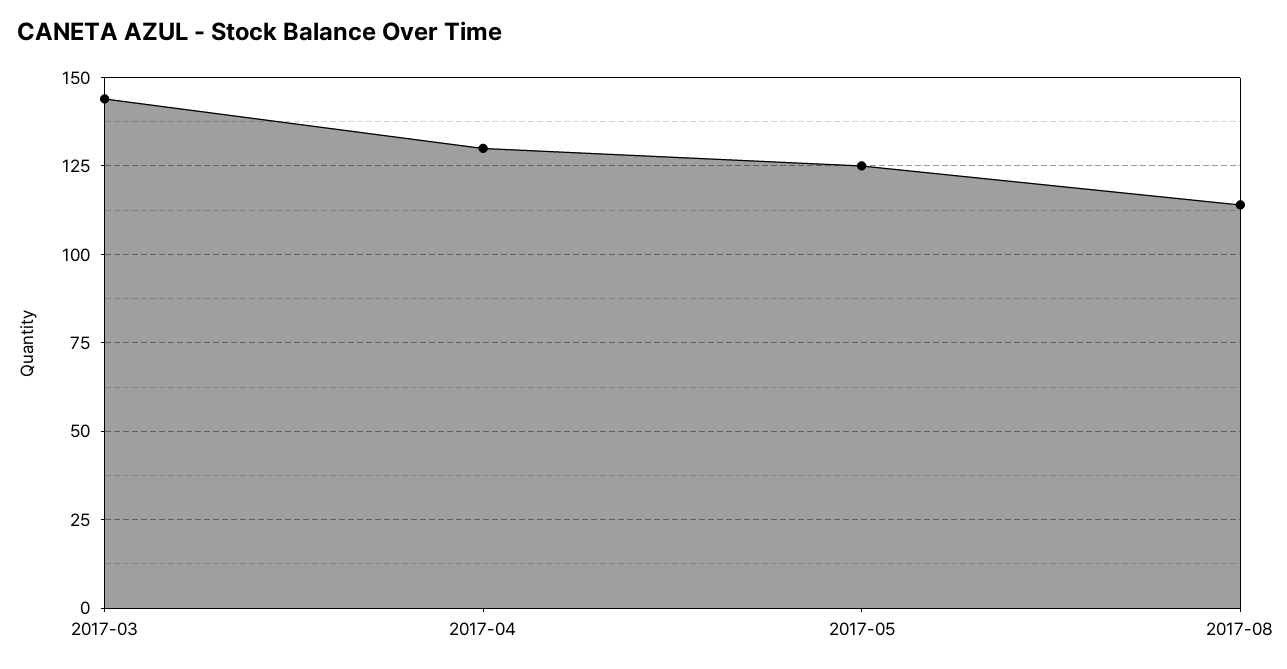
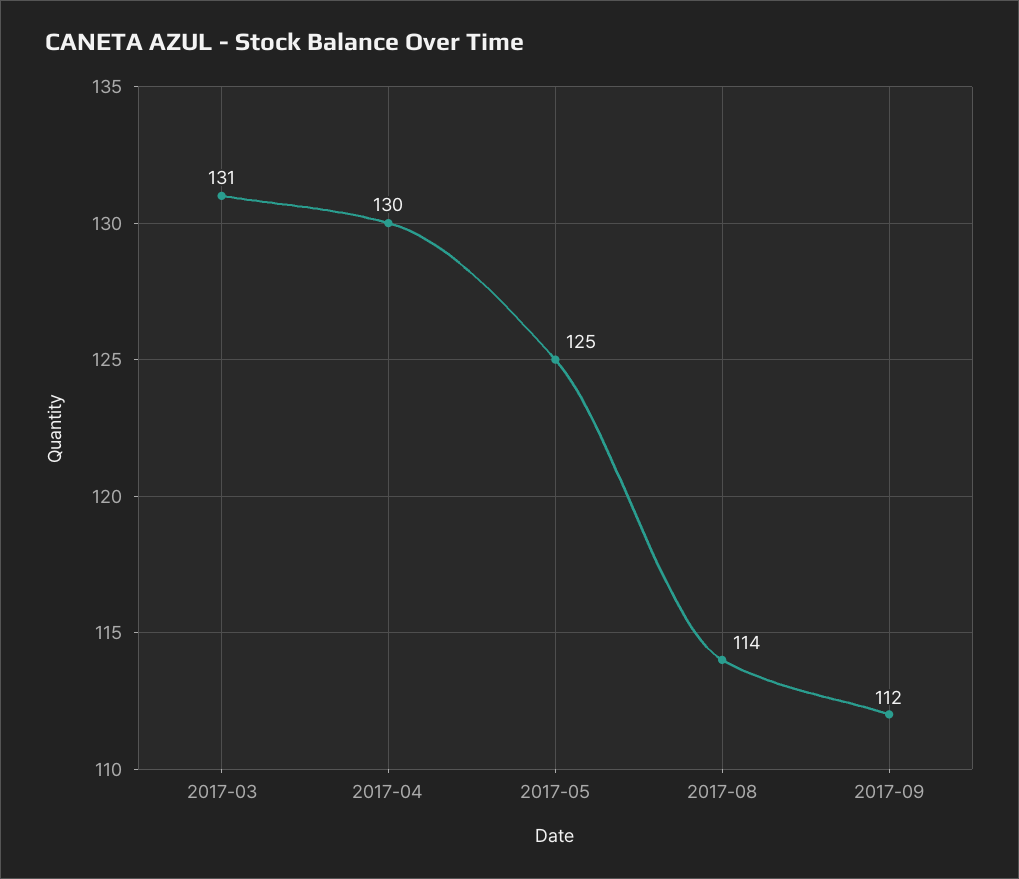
2017-03: 145 -> 131
2017-09: none -> 112

